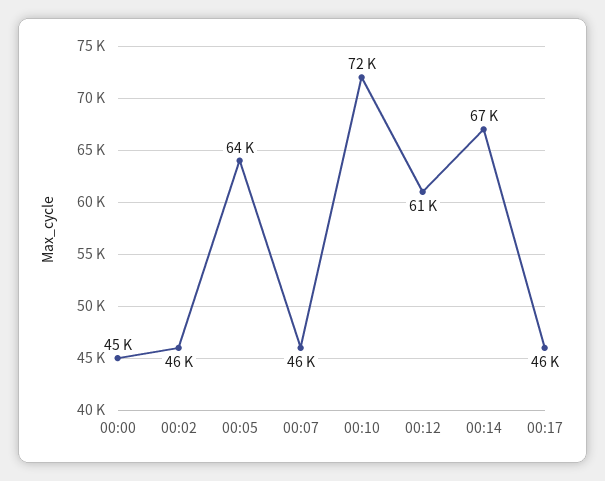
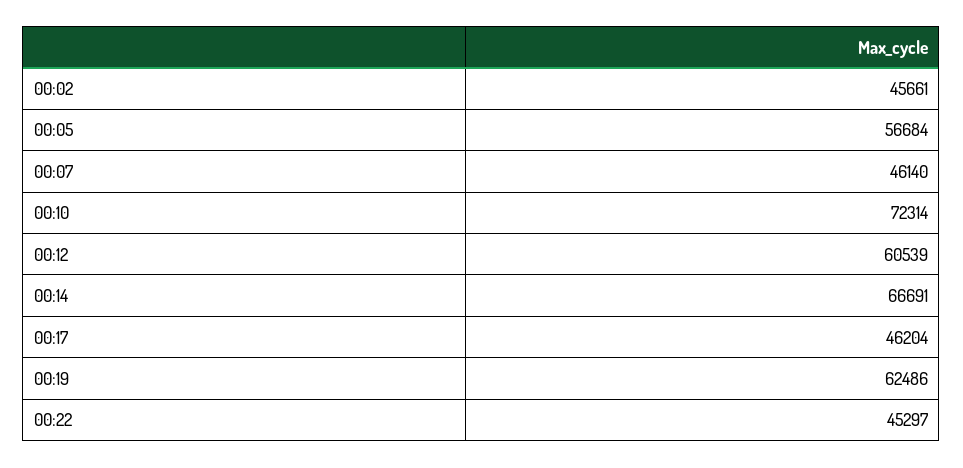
00:00: 45000 -> none
00:05: 64000 -> 56684
00:19: none -> 62486
00:22: none -> 45297

